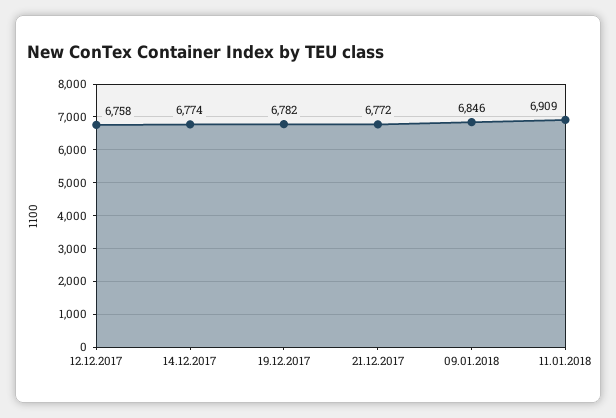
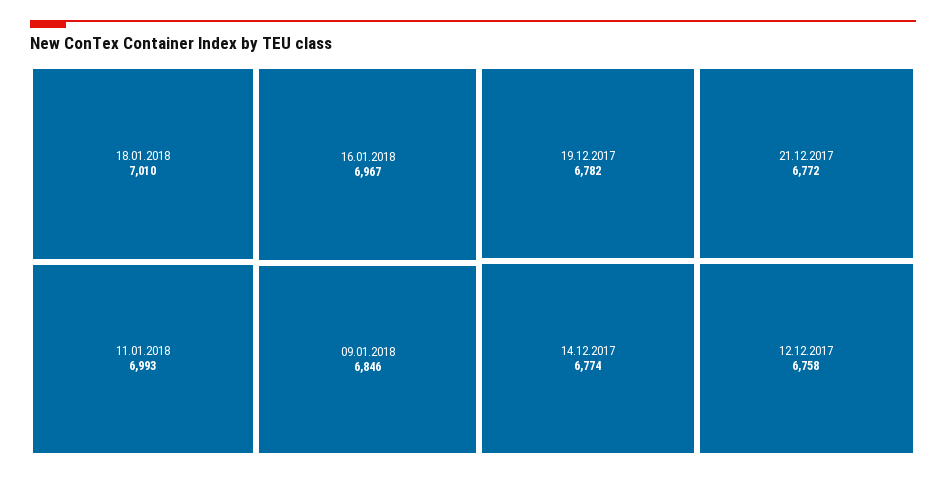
11.01.2018: 6909 -> 6993
18.01.2018: none -> 7010
16.01.2018: none -> 6967

